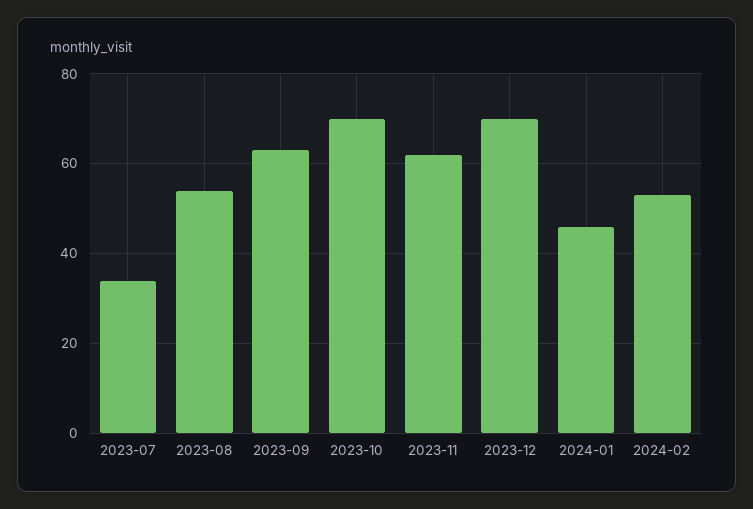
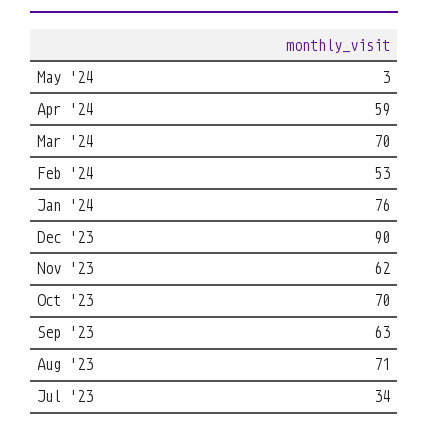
2023-08: 55 -> 71
2023-12: 70 -> 90
2024-01: 45 -> 76
May '24: none -> 3
Apr '24: none -> 59
Mar '24: none -> 70

